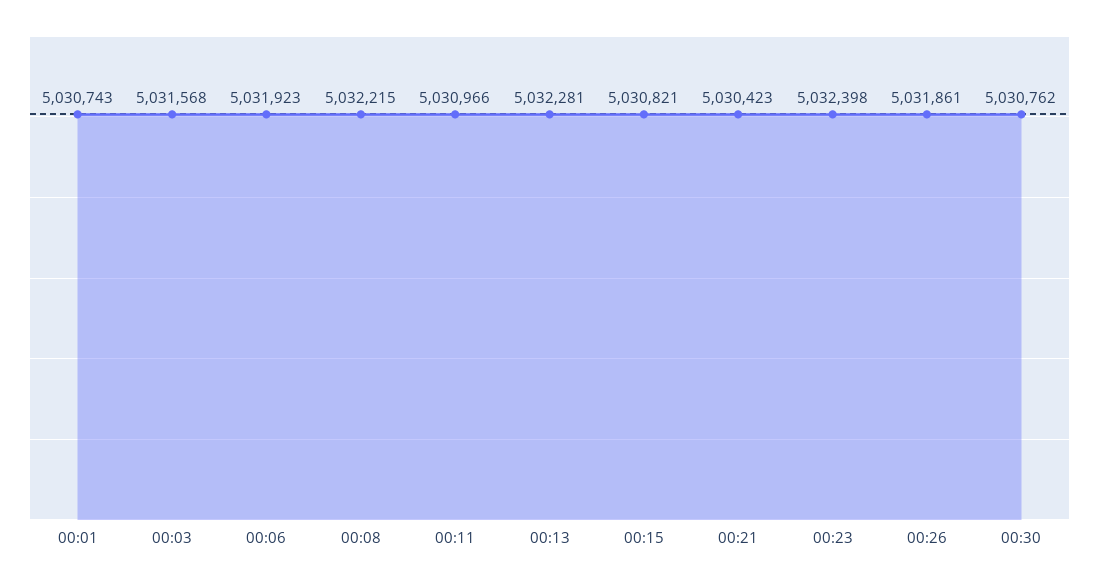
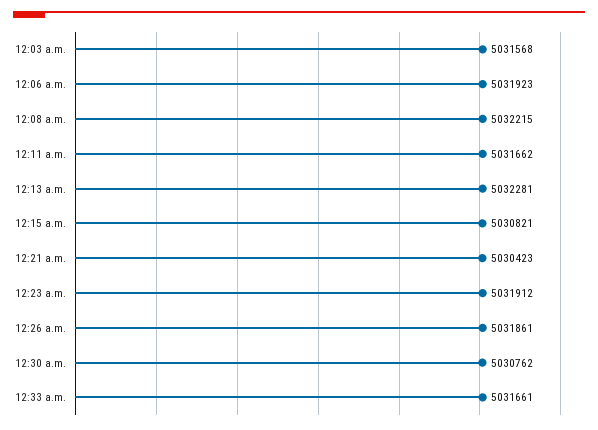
00:01: 5030743 -> none
00:11: 5030966 -> 5031662
00:23: 5032398 -> 5031912
12:33 a.m.: none -> 5031661

